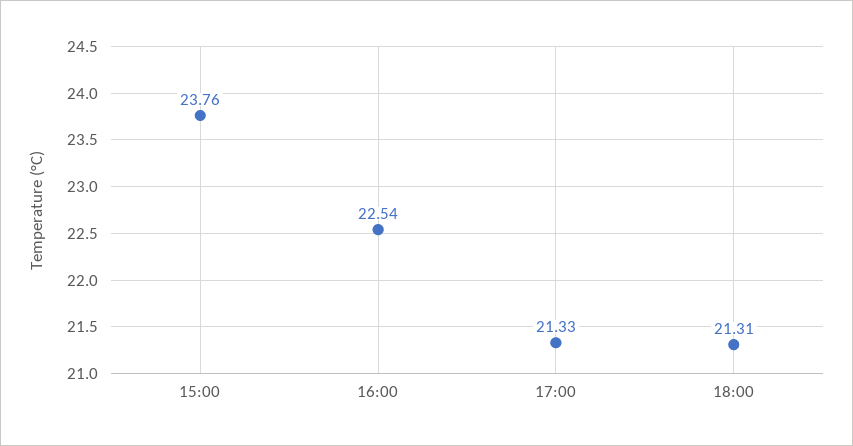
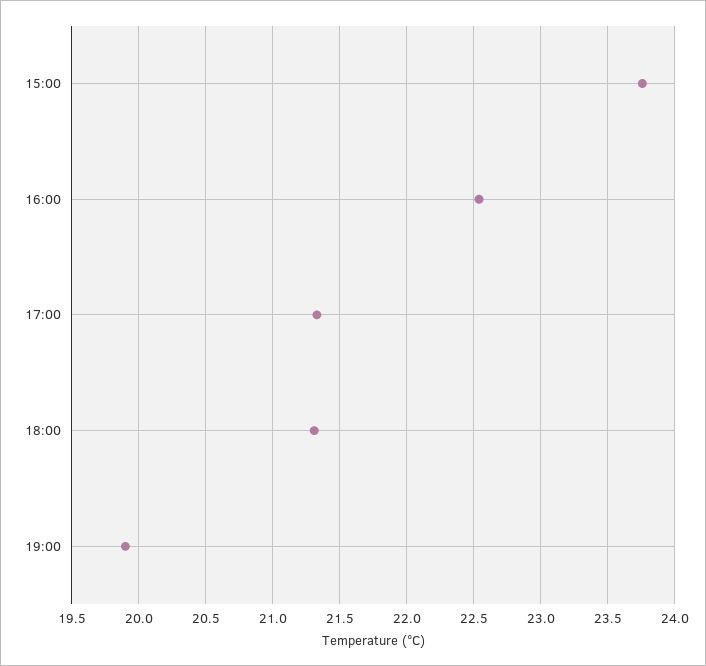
19:00: none -> 19.9

